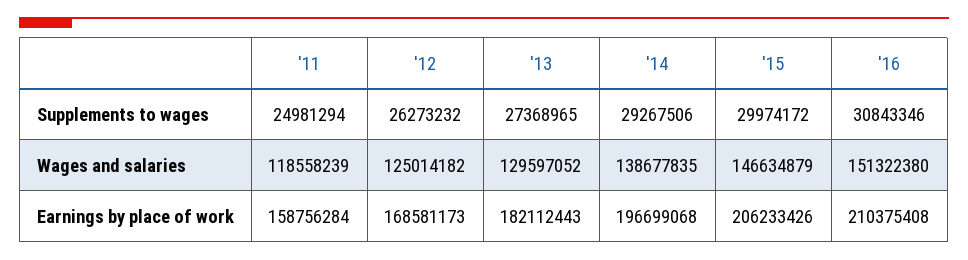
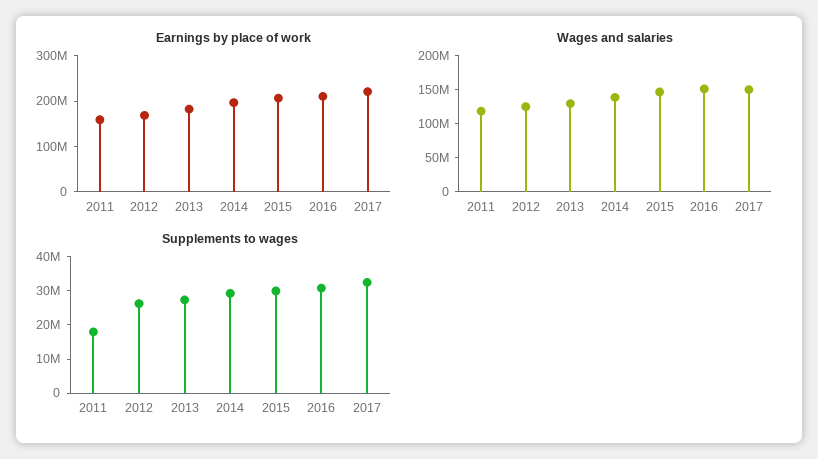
Supplements to wages, '11: 24981294 -> 17500000
Earnings by place of work, 2017: none -> 220000000
Wages and salaries, 2017: none -> 150000000
Supplements to wages, 2017: none -> 32500000

